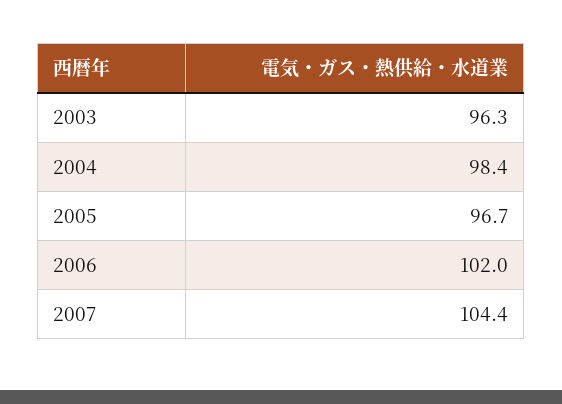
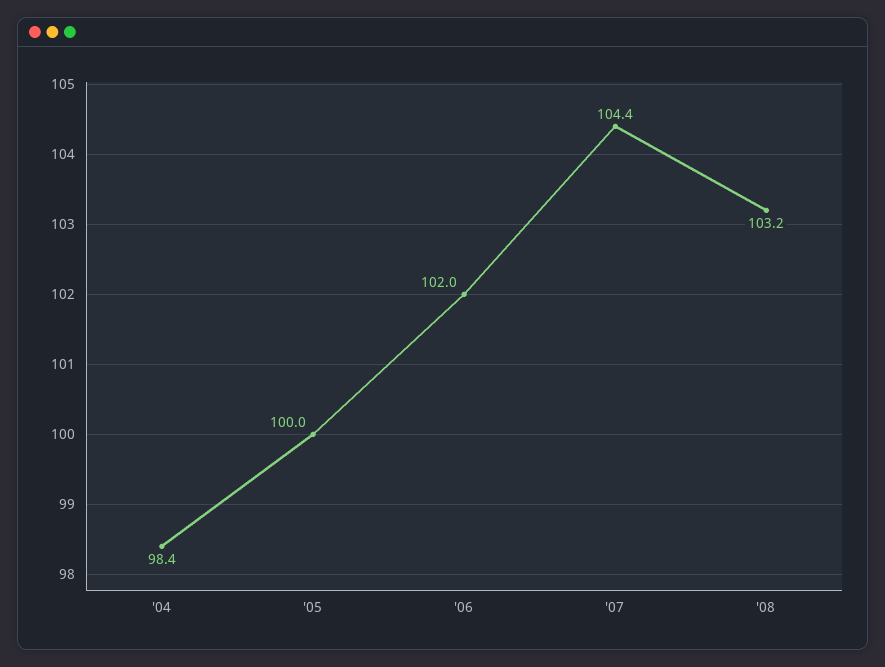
2003: 96.3 -> none
2005: 96.7 -> 100
'08: none -> 103.2

